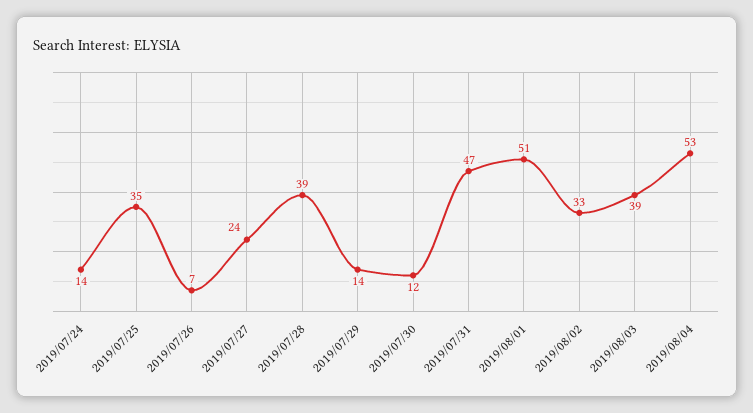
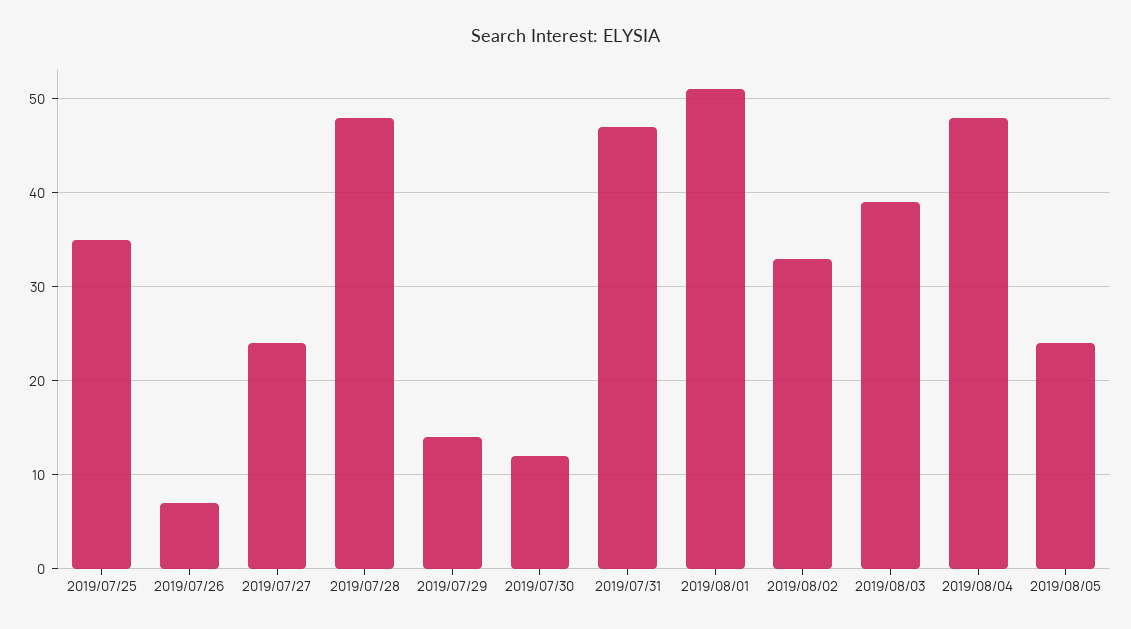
2019/07/24: 14 -> none
2019/07/28: 39 -> 48
2019/08/04: 53 -> 48
2019/08/05: none -> 24

